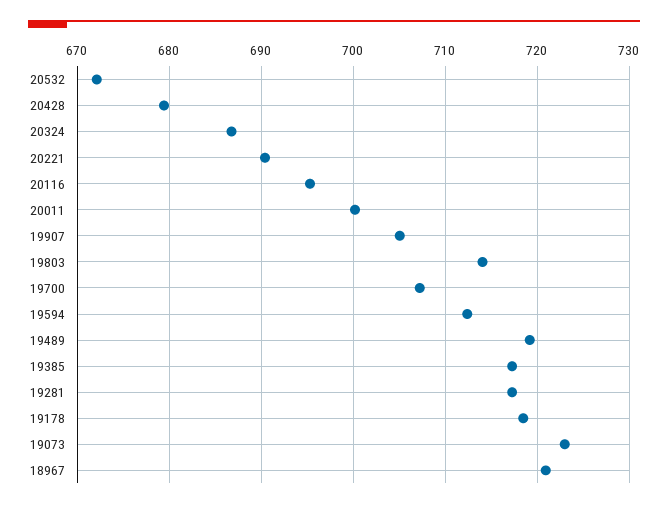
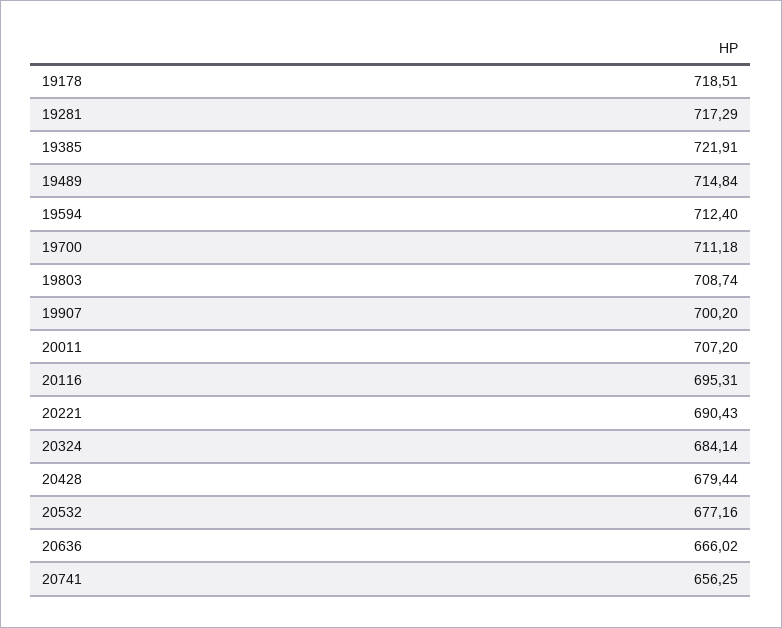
20532: 672 -> 677.16
20324: 687 -> 684.14
20011: 700 -> 707.2
19907: 705 -> 700.2
19803: 714 -> 708.74
19700: 707 -> 711.18
19489: 719 -> 714.84
19385: 717 -> 721.91
19073: 723 -> none
18967: 721 -> none
20636: none -> 666.02
20741: none -> 656.25

